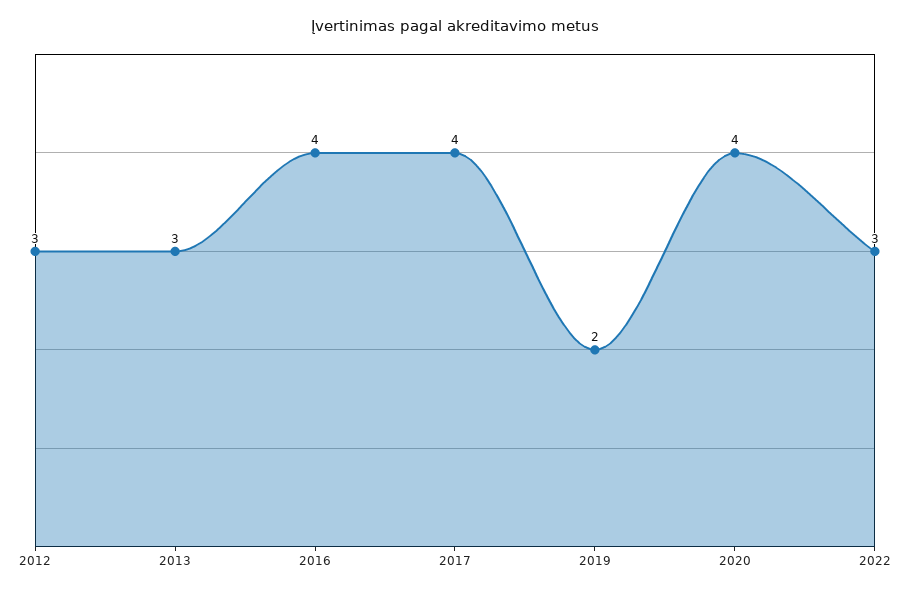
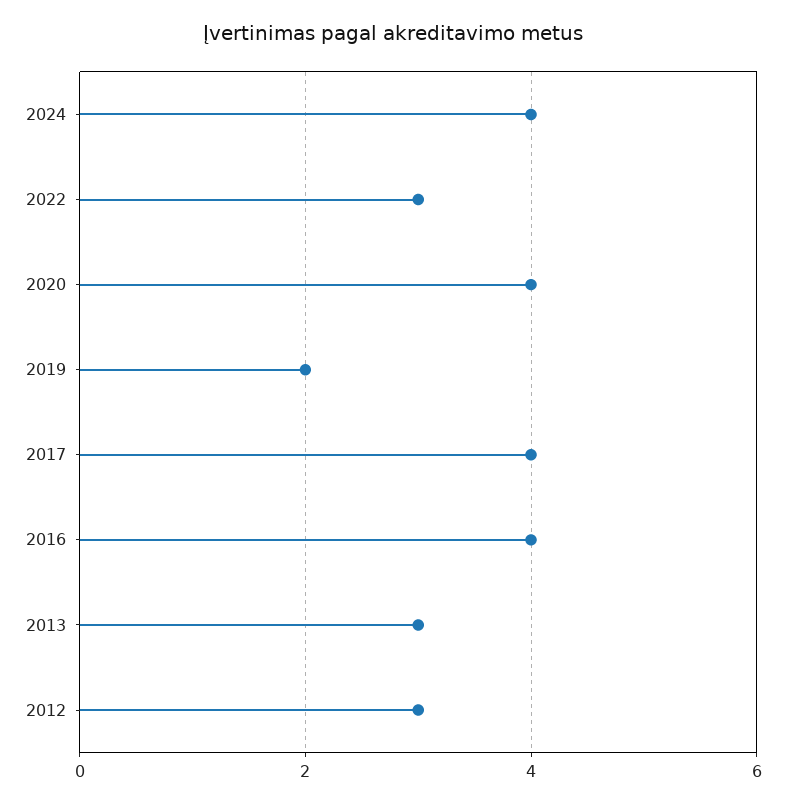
2024: none -> 4

